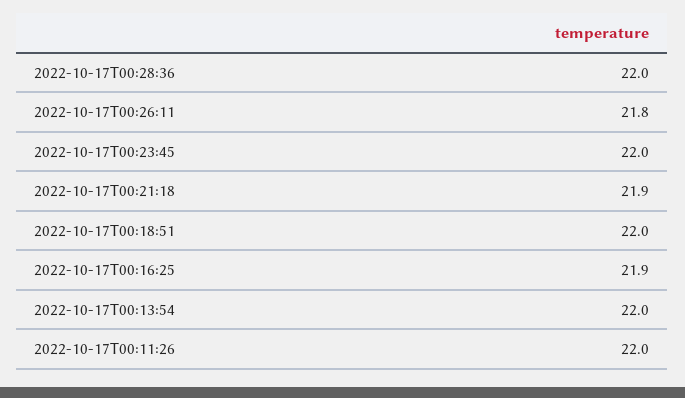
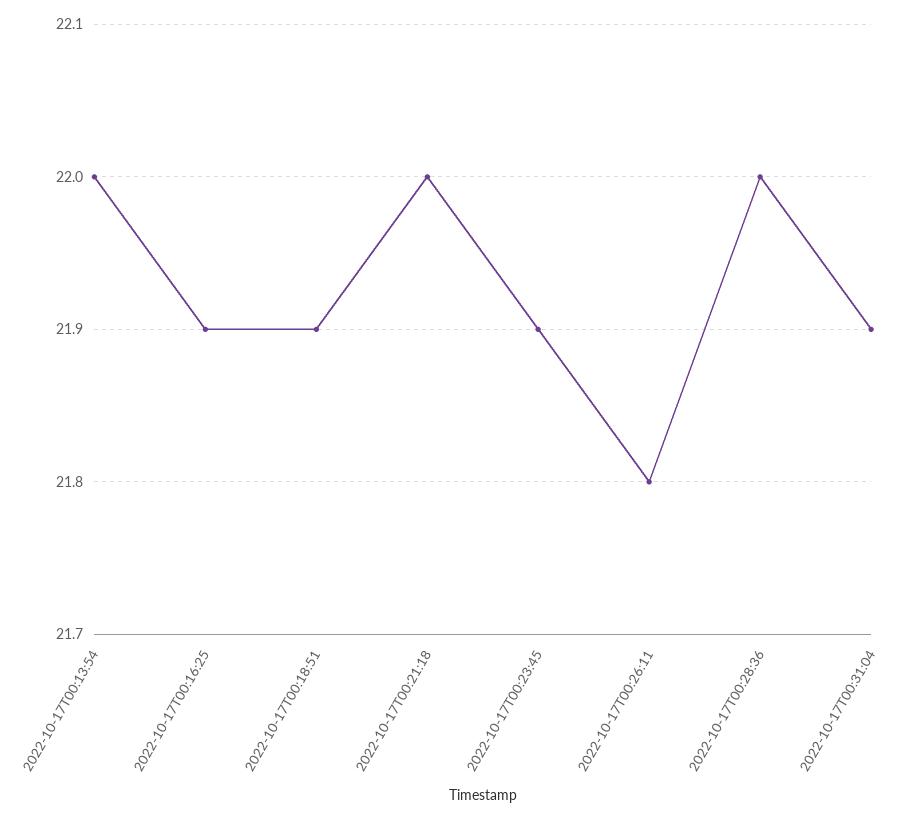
2022-10-17T00:23:45: 22 -> 21.9
2022-10-17T00:21:18: 21.9 -> 22
2022-10-17T00:18:51: 22 -> 21.9
2022-10-17T00:11:26: 22 -> none
2022-10-17T00:31:04: none -> 21.9

